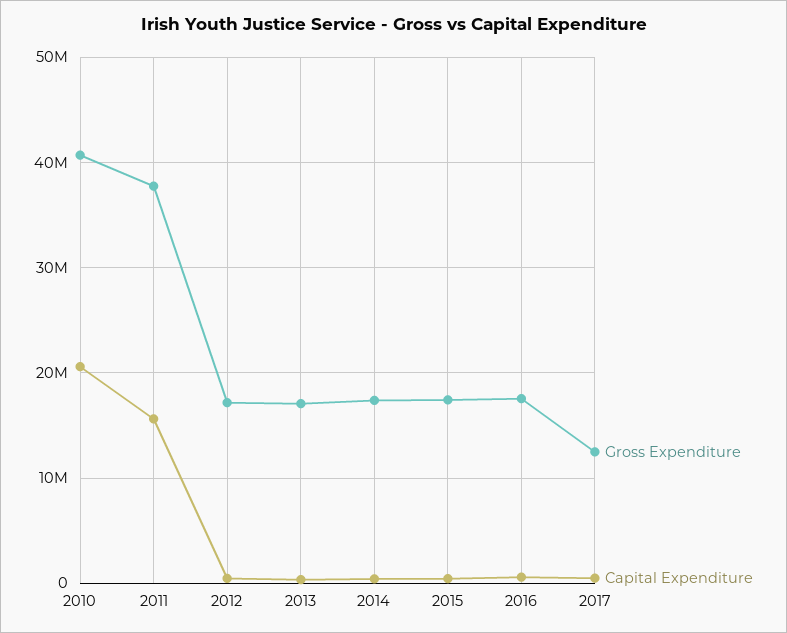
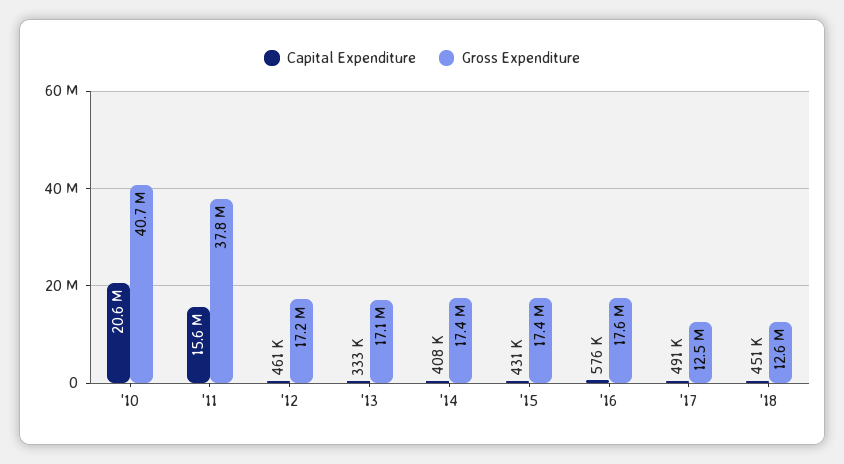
Capital Expenditure, '18: none -> 451000
Gross Expenditure, '18: none -> 12600000

